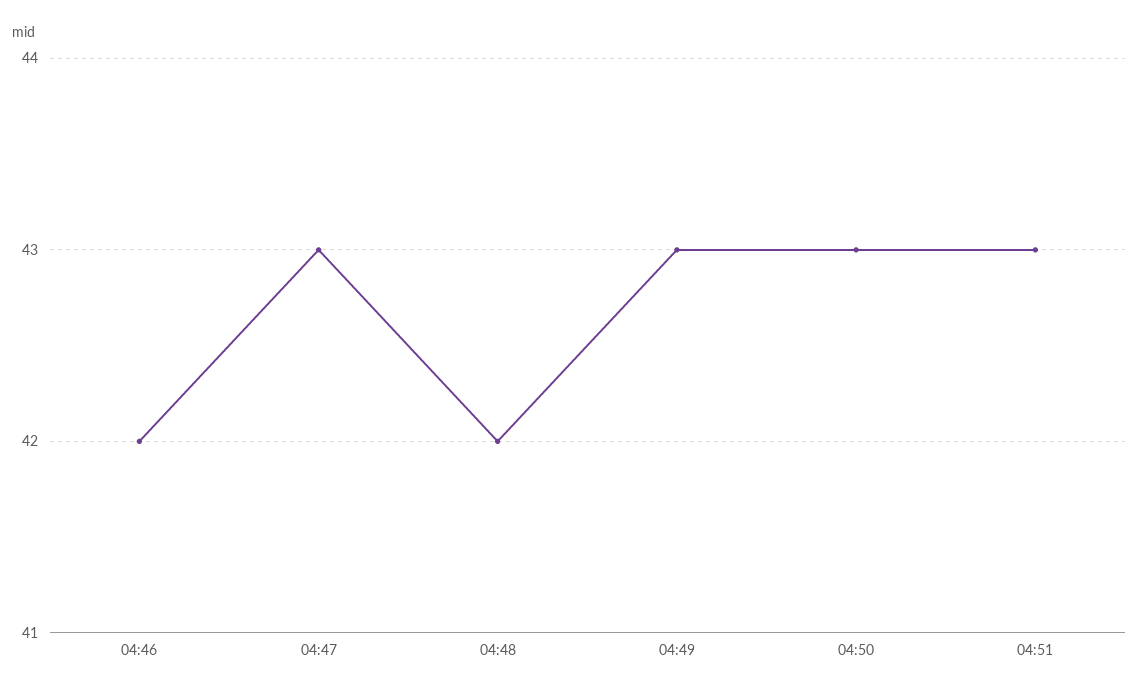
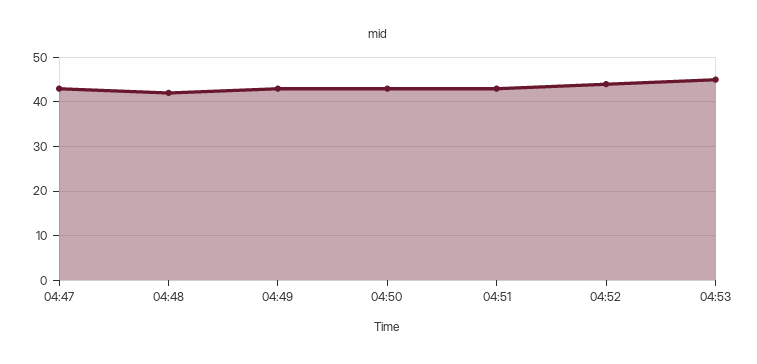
04:46: 42 -> none
04:52: none -> 45
04:53: none -> 45

